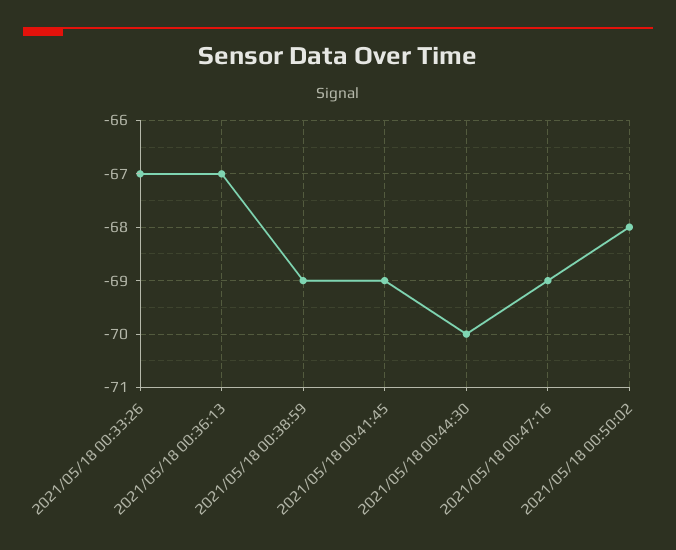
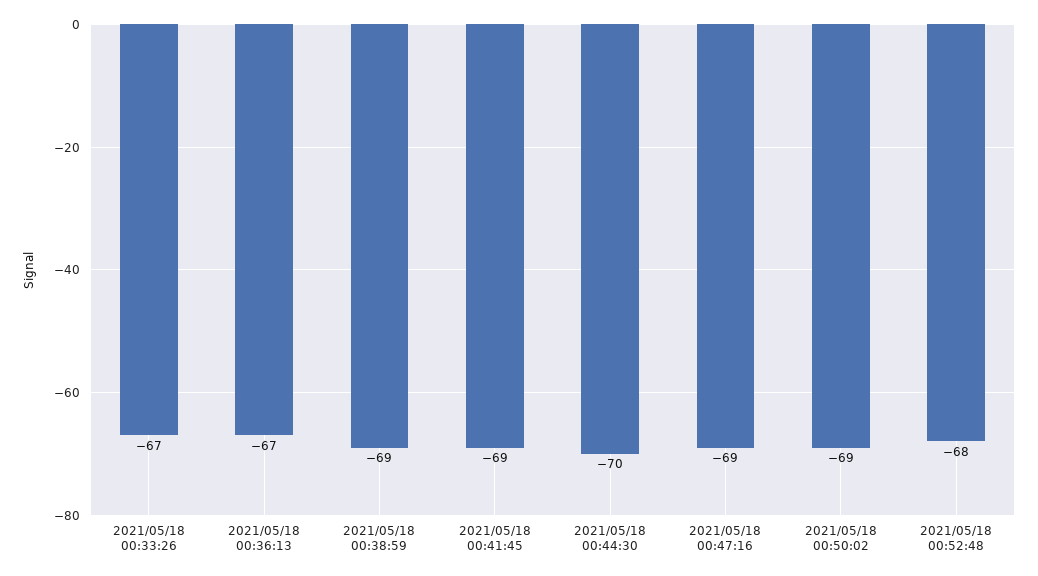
2021/05/18 00:50:02: -68 -> -69
2021/05/18 00:52:48: none -> -68

